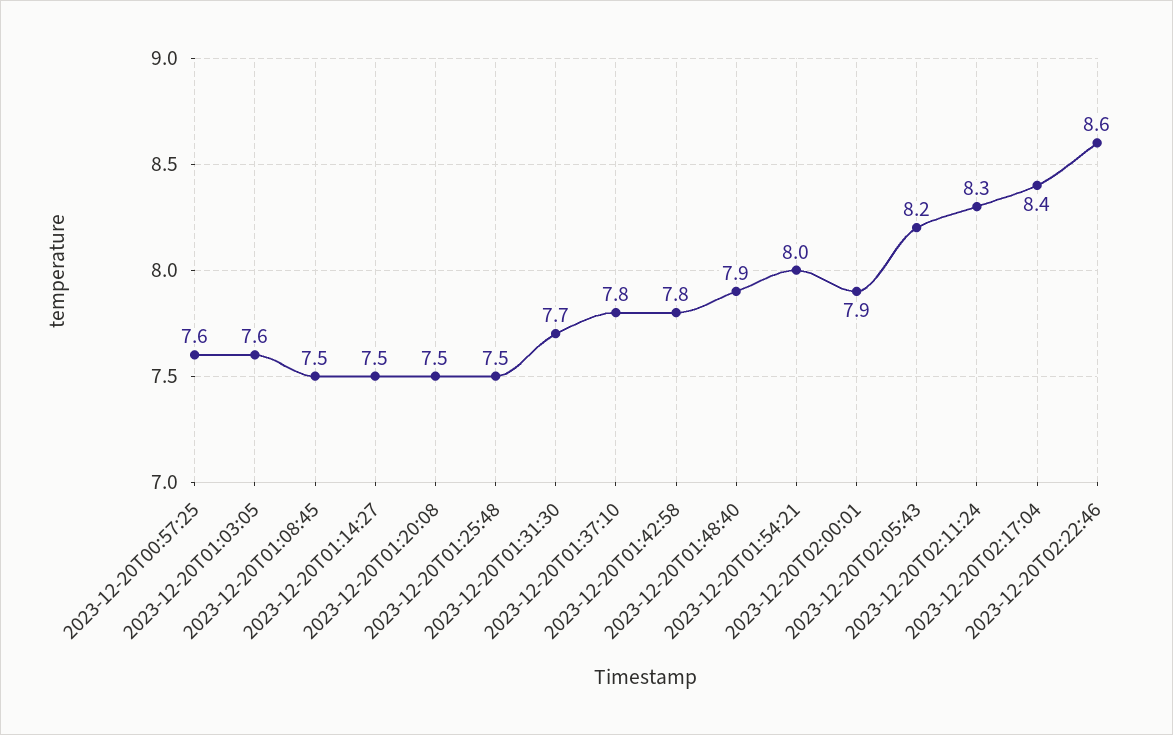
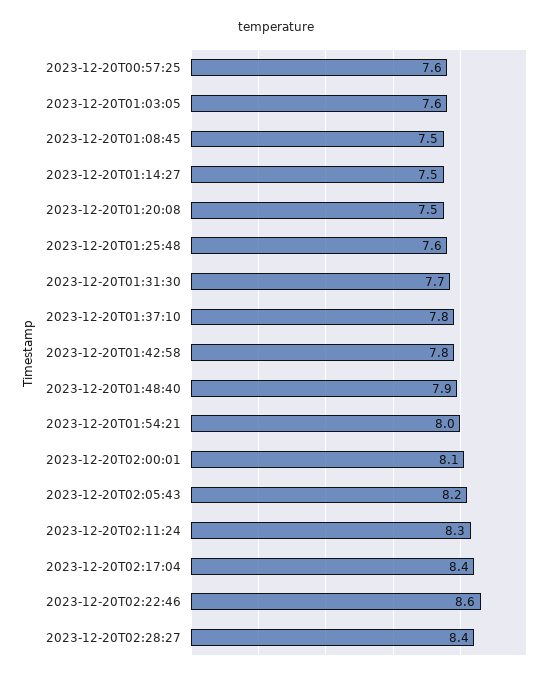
2023-12-20T01:25:48: 7.5 -> 7.6
2023-12-20T02:00:01: 7.9 -> 8.1
2023-12-20T02:28:27: none -> 8.4

